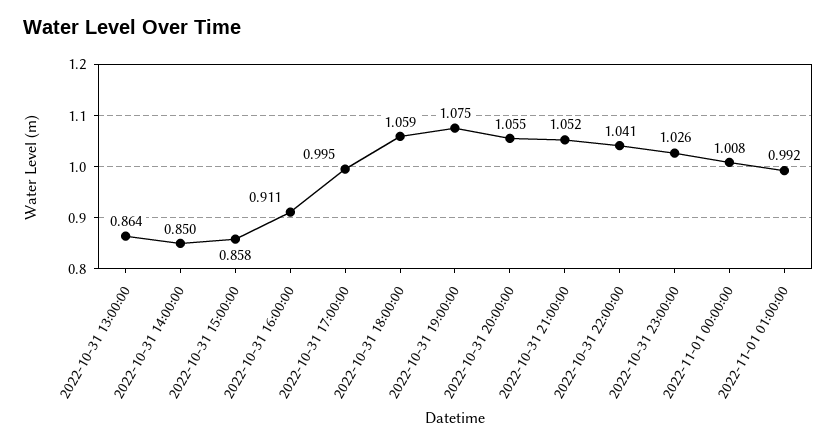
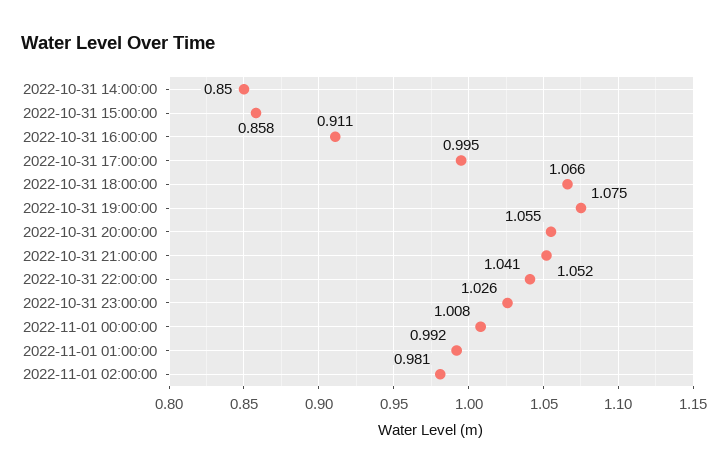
2022-10-31 13:00:00: 0.864 -> none
2022-10-31 18:00:00: 1.059 -> 1.066
2022-11-01 02:00:00: none -> 0.981

